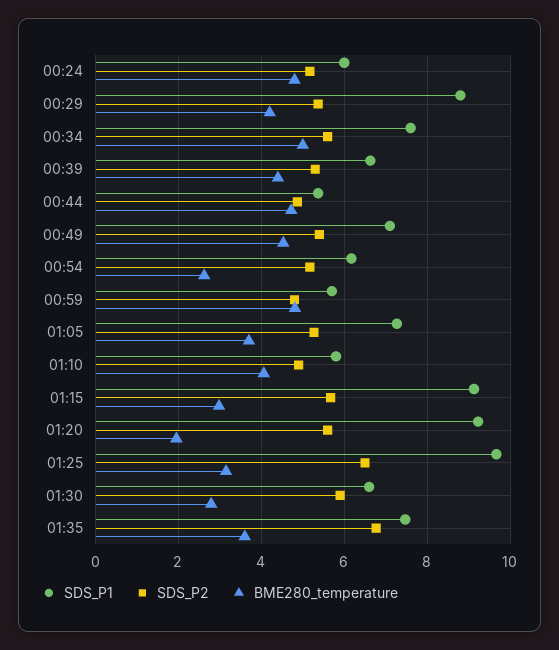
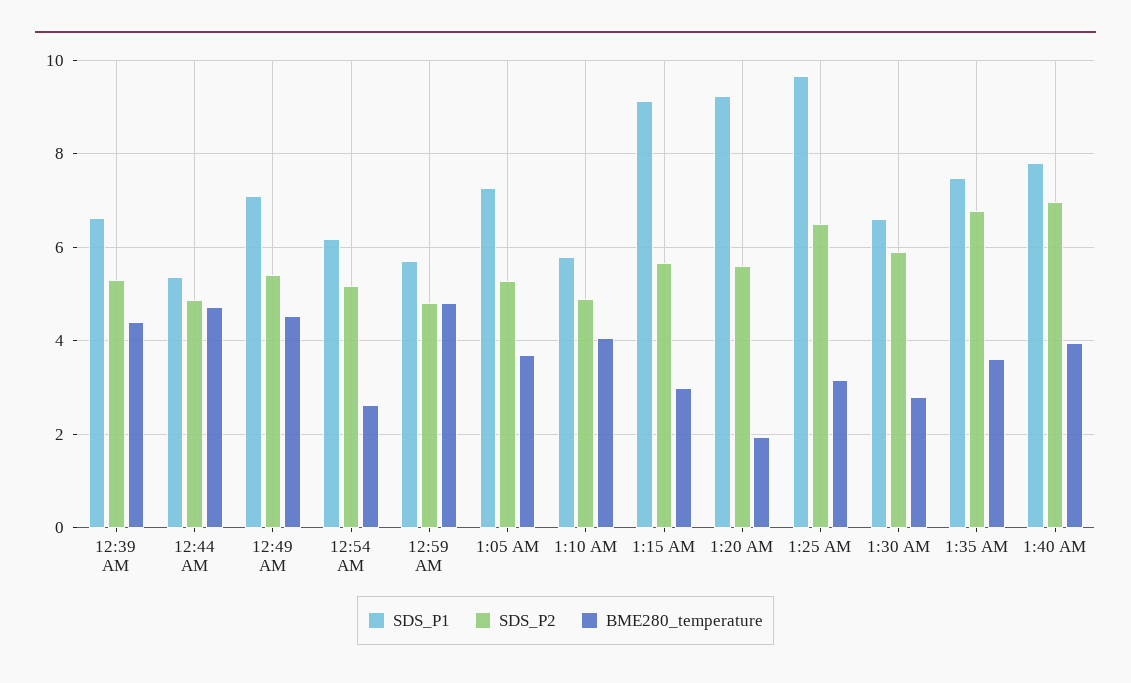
SDS_P1, 00:24: 6 -> none
SDS_P2, 00:24: 5.2 -> none
BME280_temperature, 00:24: 4.8 -> none
SDS_P1, 00:29: 8.8 -> none
SDS_P2, 00:29: 5.4 -> none
BME280_temperature, 00:29: 4.2 -> none
SDS_P1, 00:34: 7.6 -> none
SDS_P2, 00:34: 5.6 -> none
BME280_temperature, 00:34: 5 -> none
SDS_P1, 1:40 AM: none -> 7.8
SDS_P2, 1:40 AM: none -> 7
BME280_temperature, 1:40 AM: none -> 4

